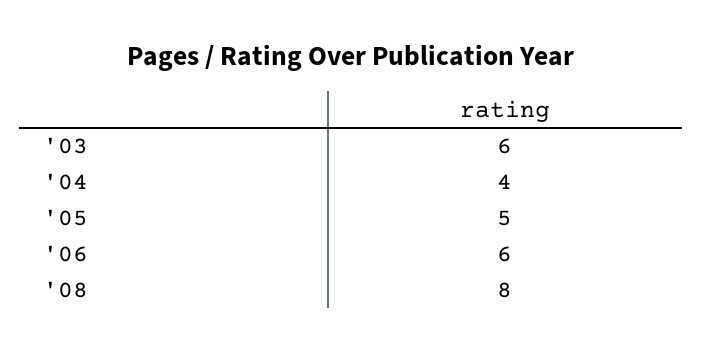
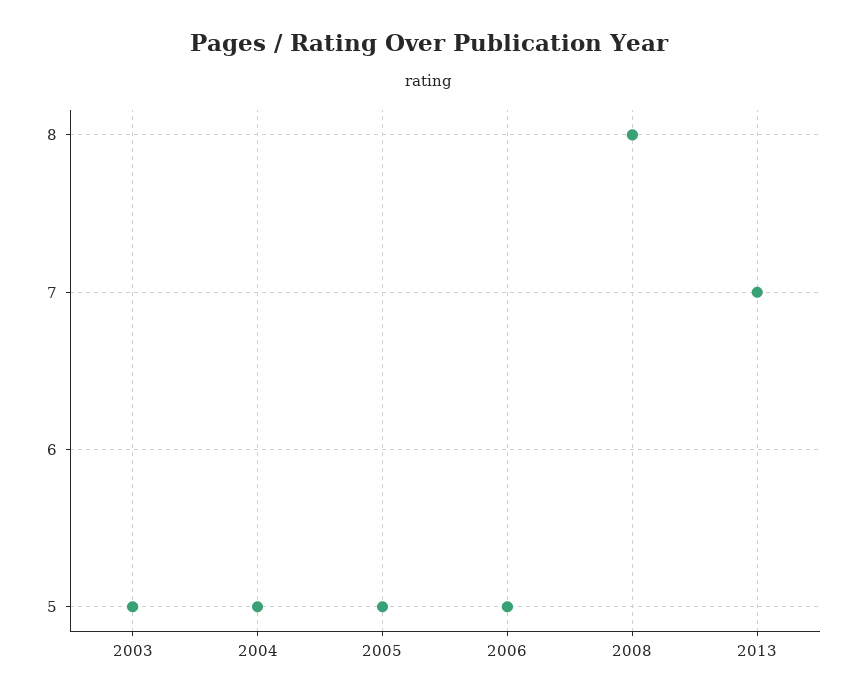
'03: 6 -> 5
'04: 4 -> 5
'06: 6 -> 5
2013: none -> 7

